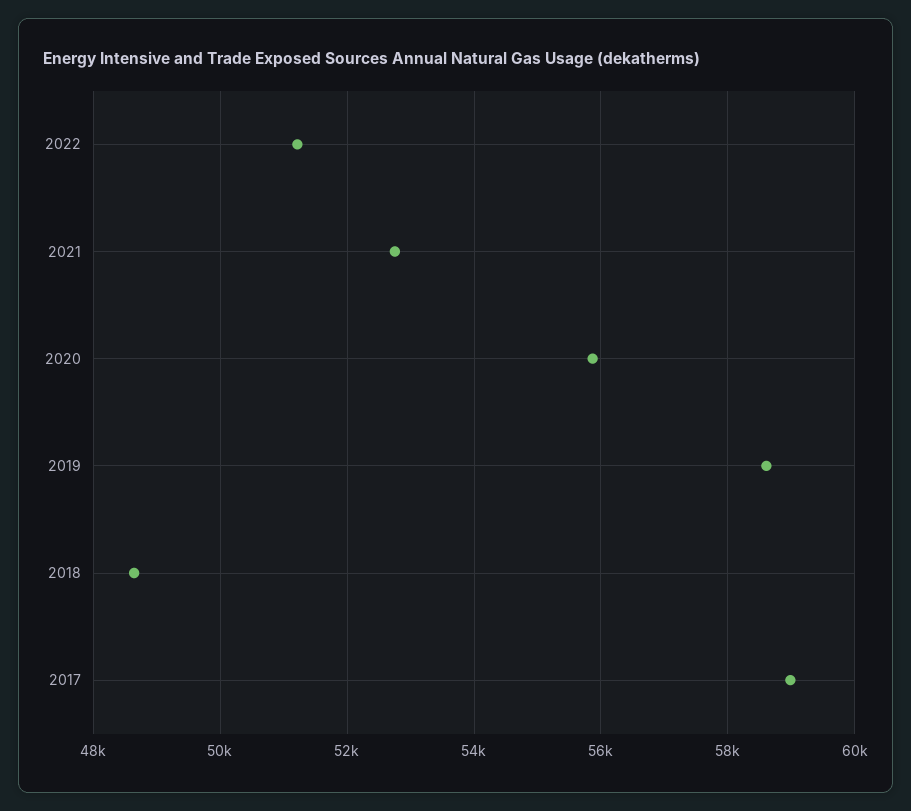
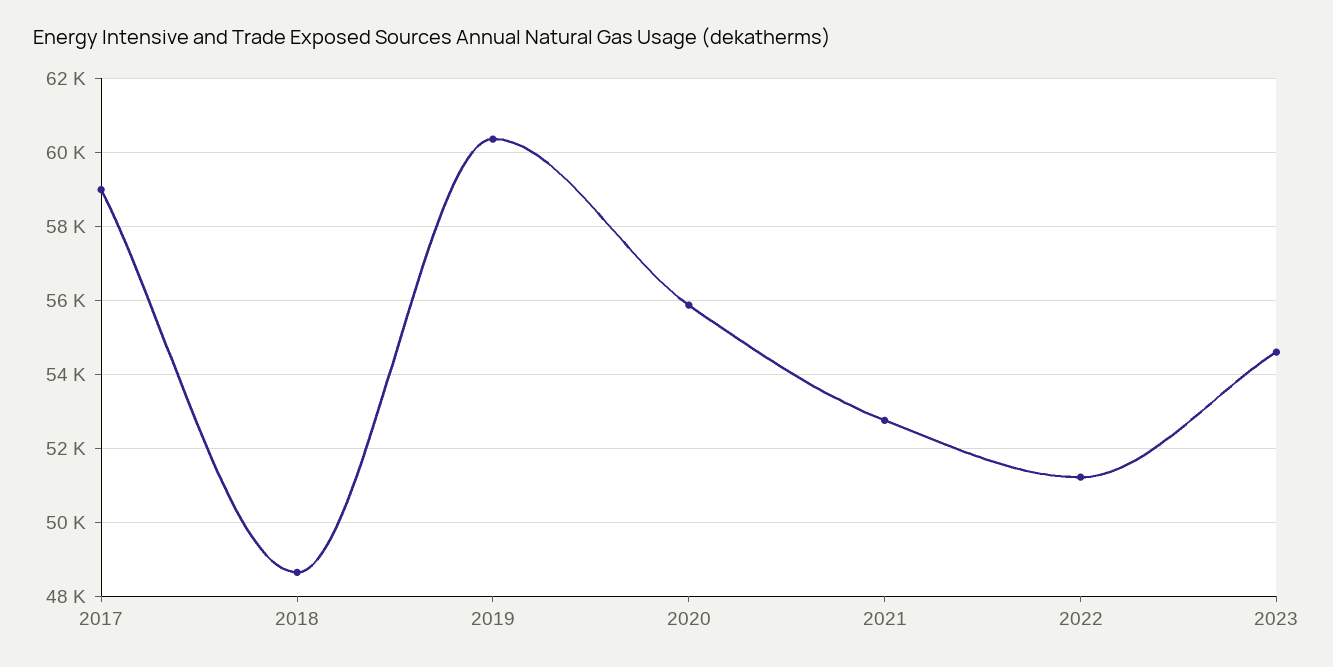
2019: 58600 -> 60400
2023: none -> 54600

